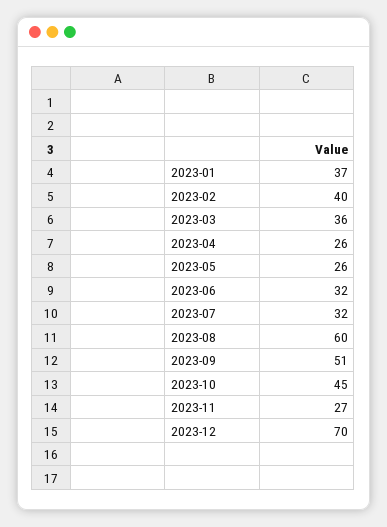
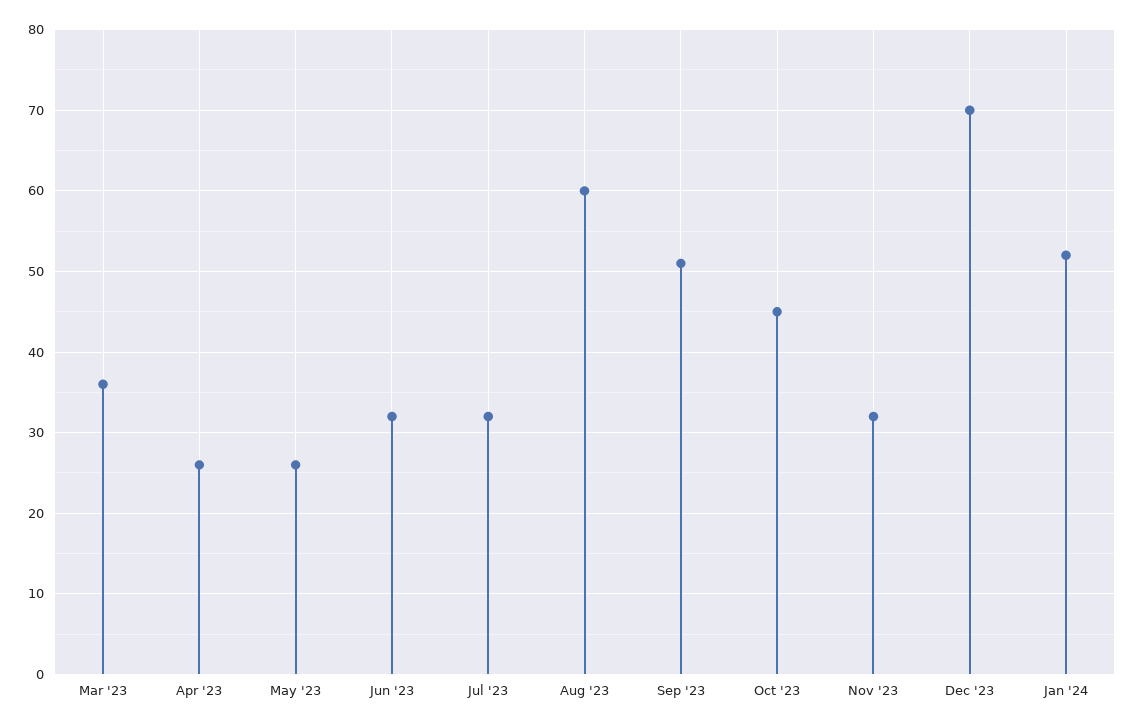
2023-01: 37 -> none
2023-02: 40 -> none
2023-11: 27 -> 32
Jan '24: none -> 52

